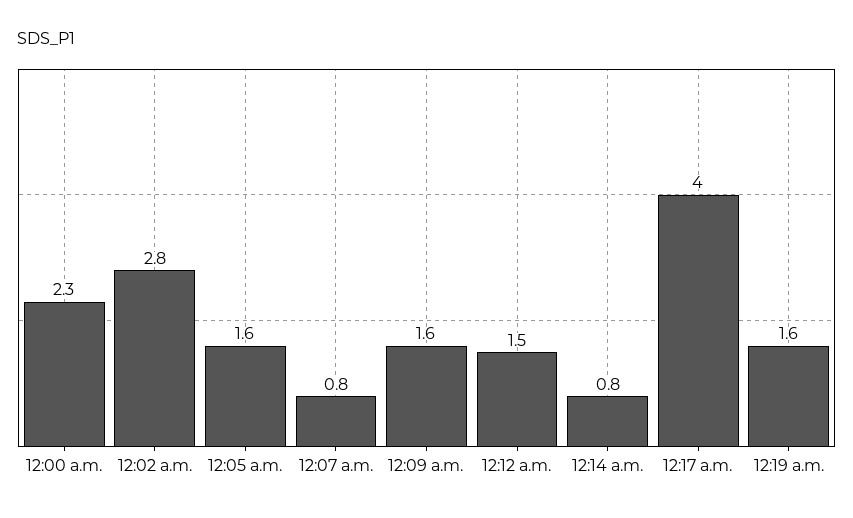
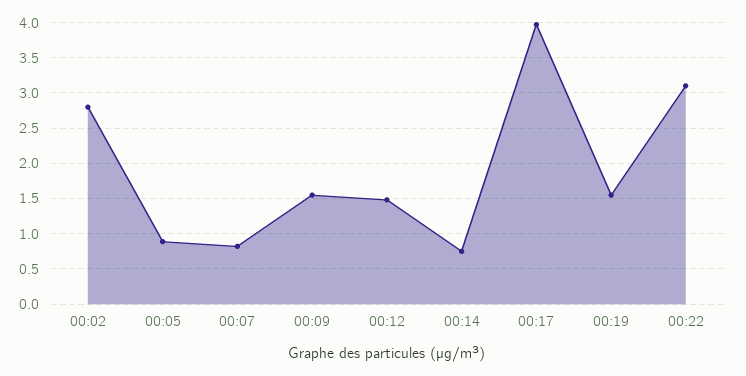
12:00 a.m.: 2.3 -> none
12:05 a.m.: 1.6 -> 0.9
00:22: none -> 3.1

